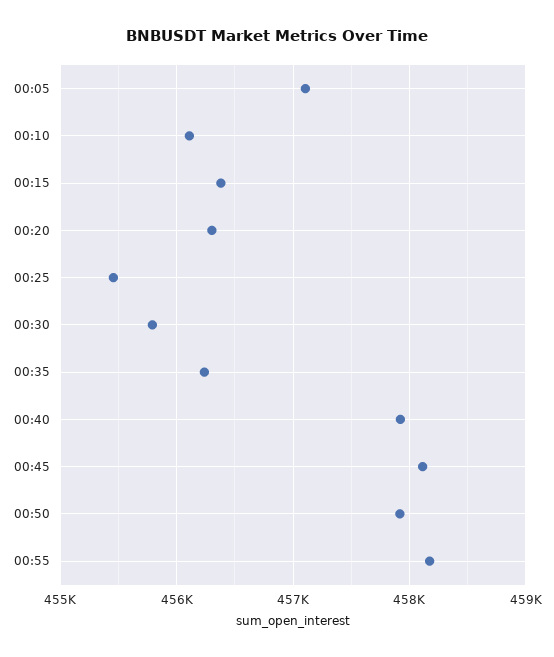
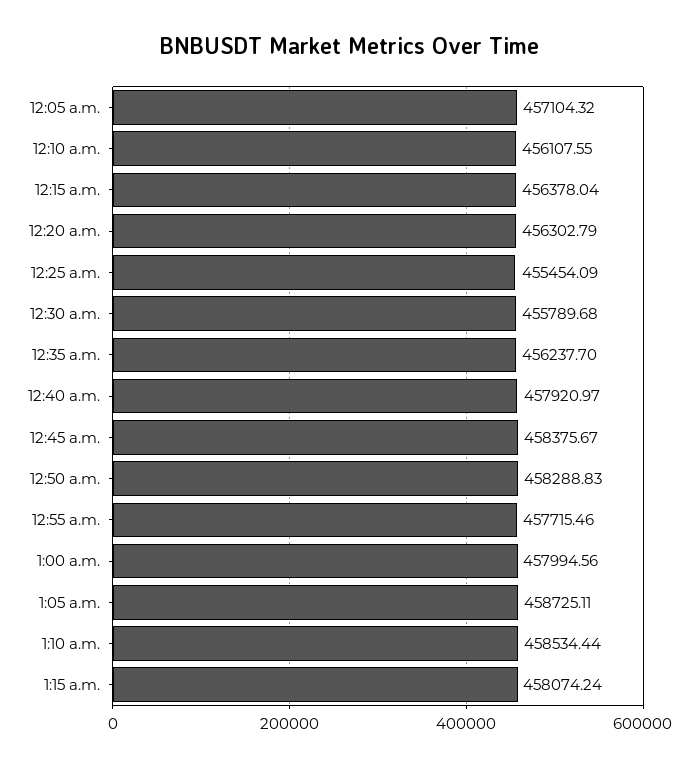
00:45: 458100 -> 458375.67
00:50: 457900 -> 458288.83
00:55: 458200 -> 457715.46
1:00 a.m.: none -> 457994.56
1:05 a.m.: none -> 458725.11
1:10 a.m.: none -> 458534.44
1:15 a.m.: none -> 458074.24

